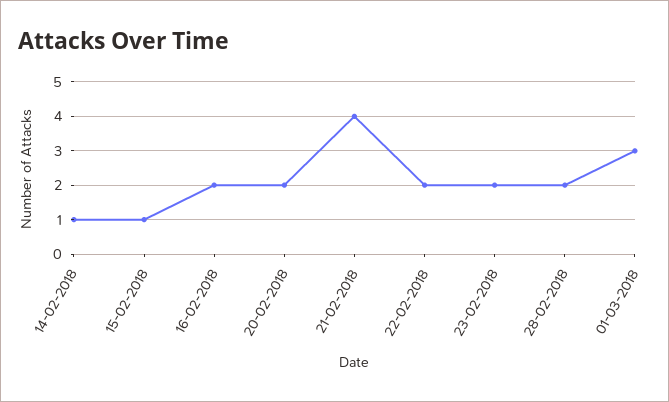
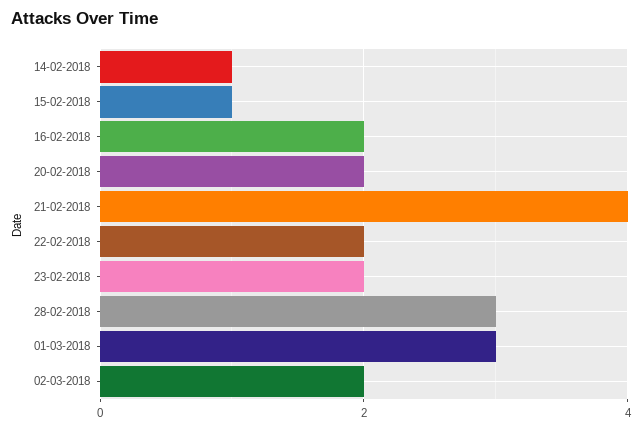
28-02-2018: 2 -> 3
02-03-2018: none -> 2

